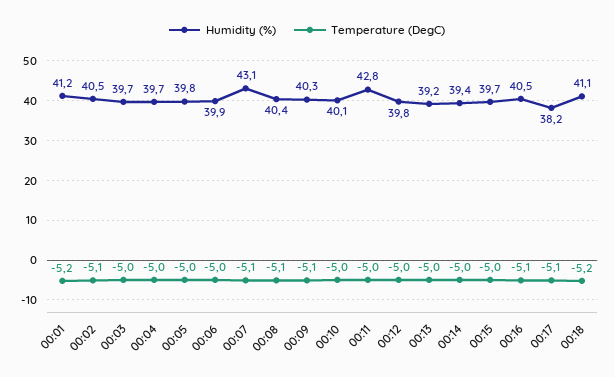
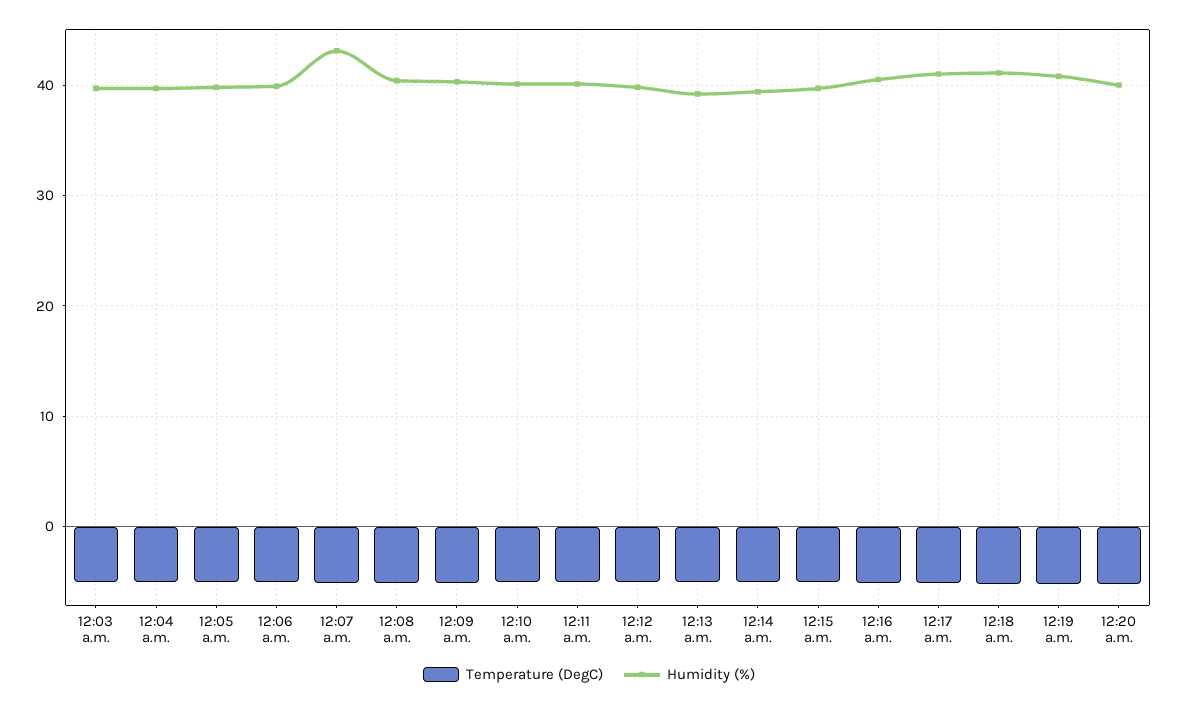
Humidity (%), 00:01: 41.2 -> none
Temperature (DegC), 00:01: -5.2 -> none
Humidity (%), 00:02: 40.5 -> none
Temperature (DegC), 00:02: -5.1 -> none
Humidity (%), 00:11: 42.8 -> 40
Humidity (%), 00:17: 38.2 -> 41
Temperature (DegC), 12:19 a.m.: none -> -5
Humidity (%), 12:19 a.m.: none -> 41
Temperature (DegC), 12:20 a.m.: none -> -5
Humidity (%), 12:20 a.m.: none -> 40

